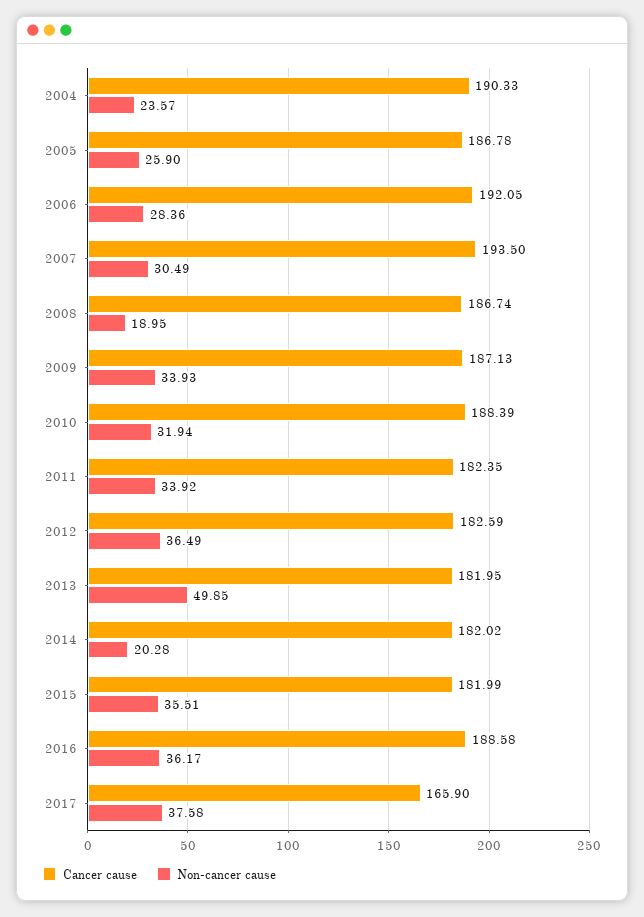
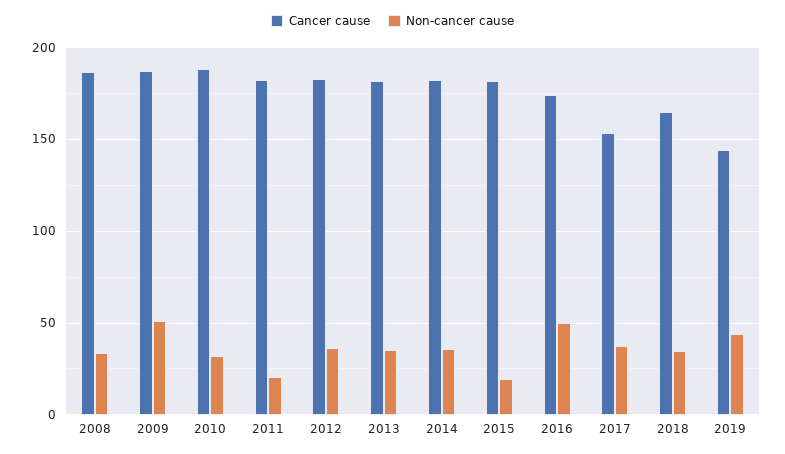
Cancer cause, 2004: 190.33 -> none
Non-cancer cause, 2004: 23.57 -> none
Cancer cause, 2005: 186.78 -> none
Non-cancer cause, 2005: 25.9 -> none
Cancer cause, 2006: 192.05 -> none
Non-cancer cause, 2006: 28.36 -> none
Cancer cause, 2007: 193.5 -> none
Non-cancer cause, 2007: 30.49 -> none
Non-cancer cause, 2008: 18.95 -> 35
Non-cancer cause, 2009: 33.93 -> 50
Non-cancer cause, 2011: 33.92 -> 20
Non-cancer cause, 2013: 49.85 -> 35
Non-cancer cause, 2014: 20.28 -> 35
Non-cancer cause, 2015: 35.51 -> 20
Cancer cause, 2016: 188.58 -> 175
Non-cancer cause, 2016: 36.17 -> 50
Cancer cause, 2017: 165.9 -> 155
Cancer cause, 2018: none -> 165
Non-cancer cause, 2018: none -> 35
Cancer cause, 2019: none -> 145
Non-cancer cause, 2019: none -> 45

